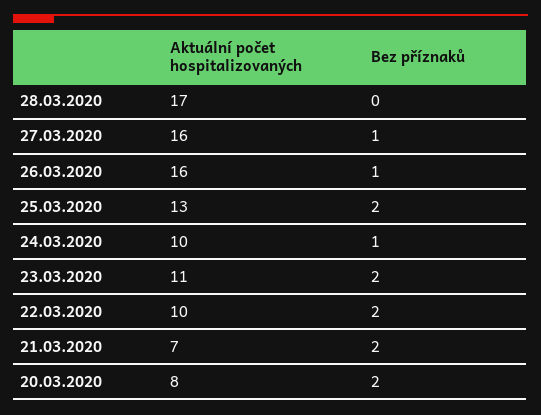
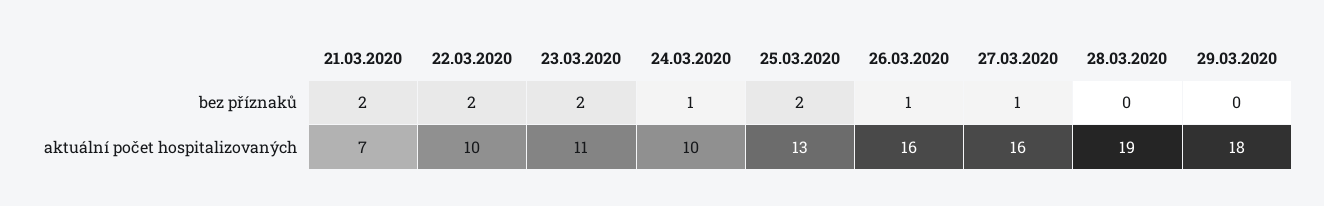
Aktuální počet hospitalizovaných, 28.03.2020: 17 -> 19
Aktuální počet hospitalizovaných, 20.03.2020: 8 -> none
Bez příznaků, 20.03.2020: 2 -> none
Bez příznaků, 29.03.2020: none -> 0
Aktuální počet hospitalizovaných, 29.03.2020: none -> 18

